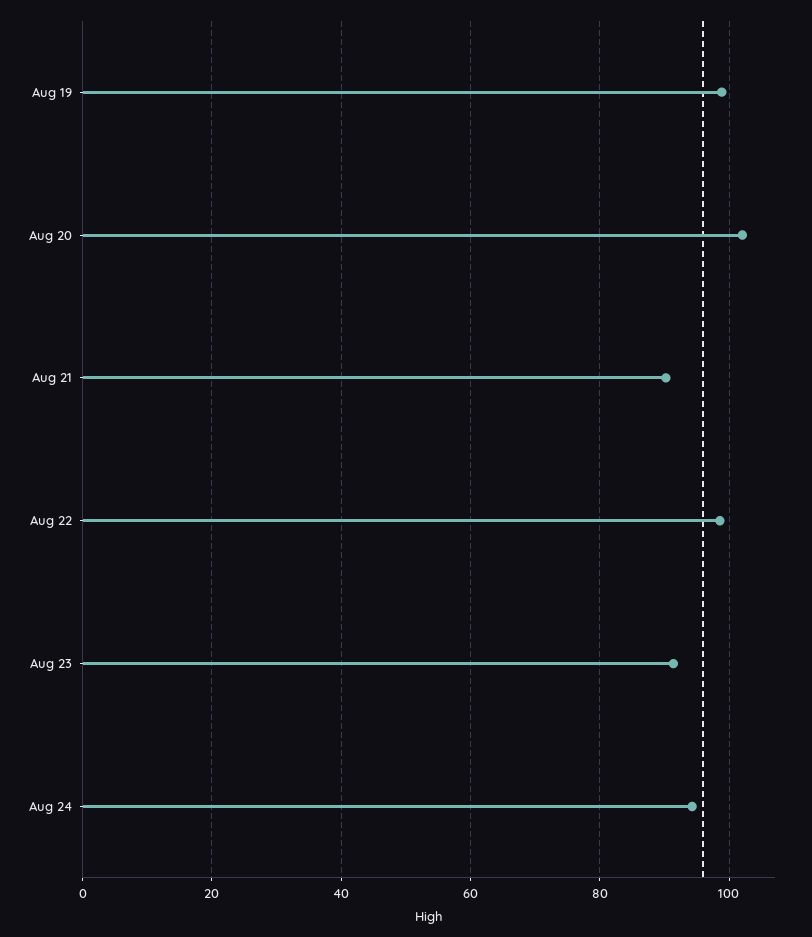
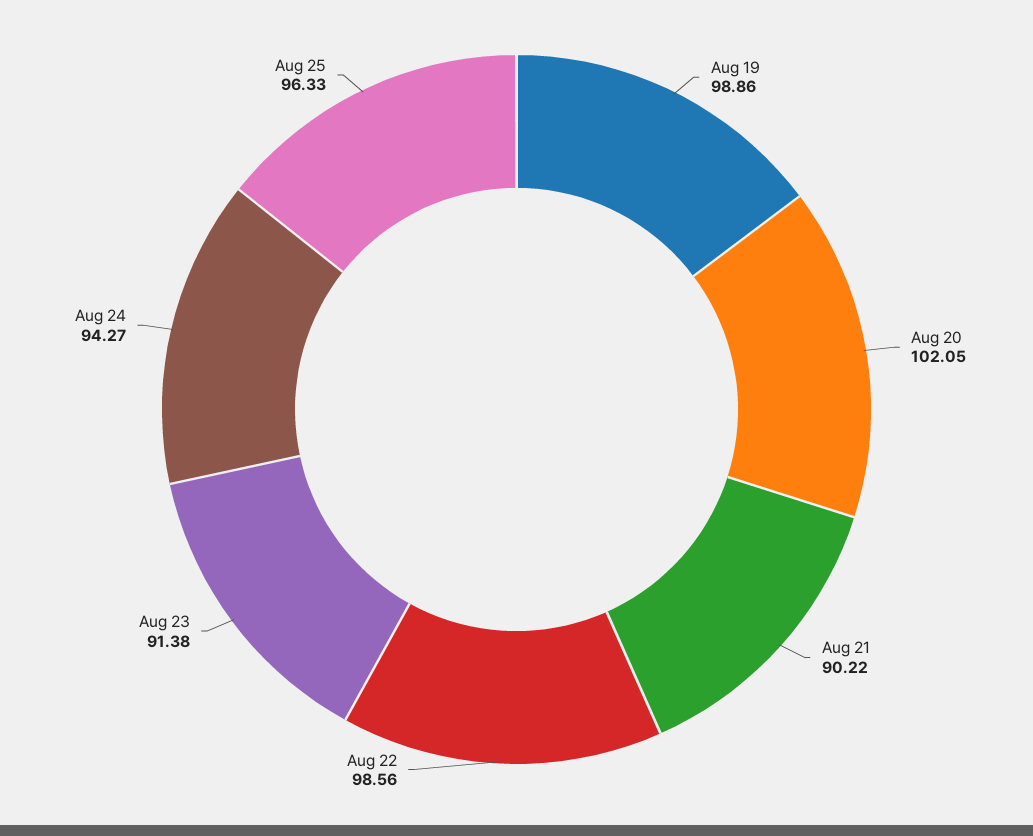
Aug 25: none -> 96.33

